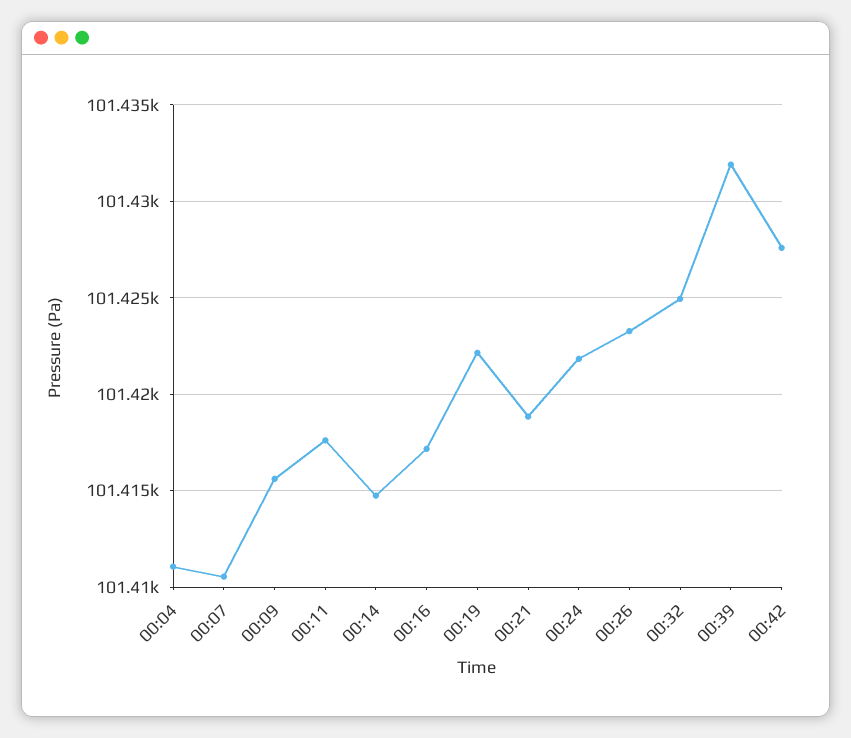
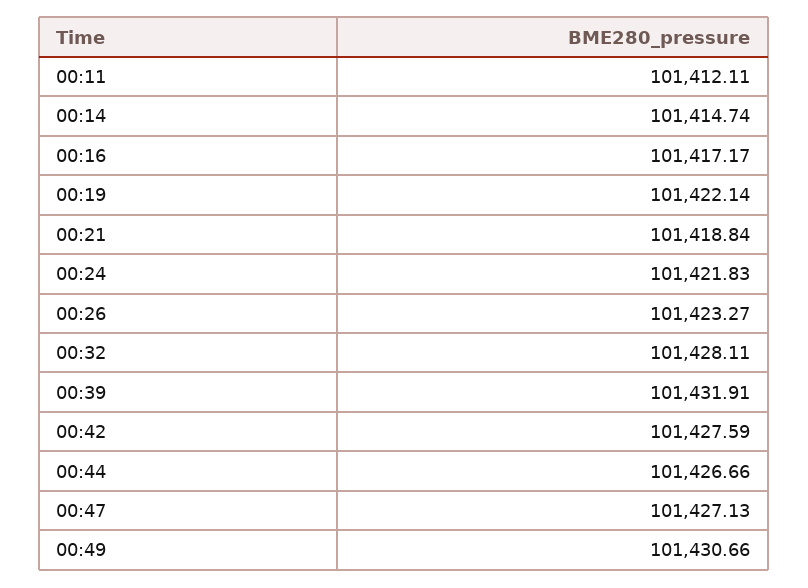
00:04: 101411 -> none
00:07: 101410.5 -> none
00:09: 101415.5 -> none
00:11: 101417.5 -> 101412.11
00:32: 101425 -> 101428.11
00:44: none -> 101426.66
00:47: none -> 101427.13
00:49: none -> 101430.66

